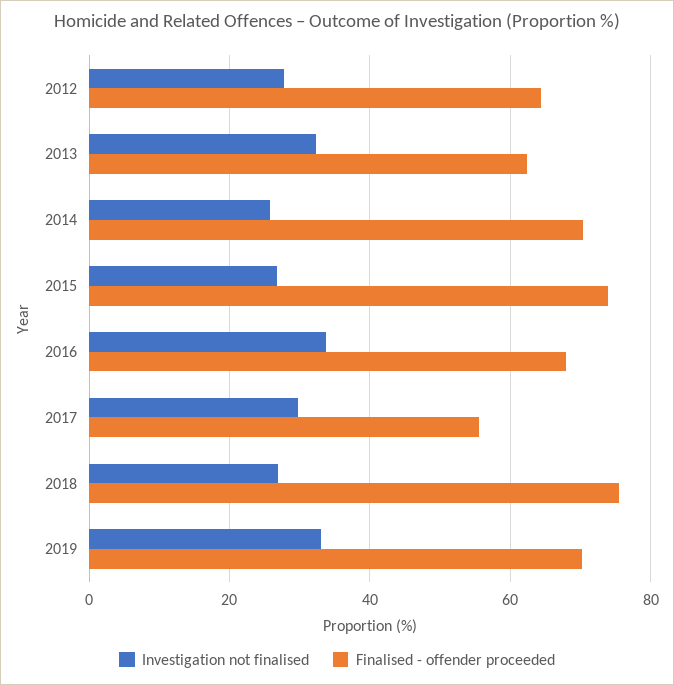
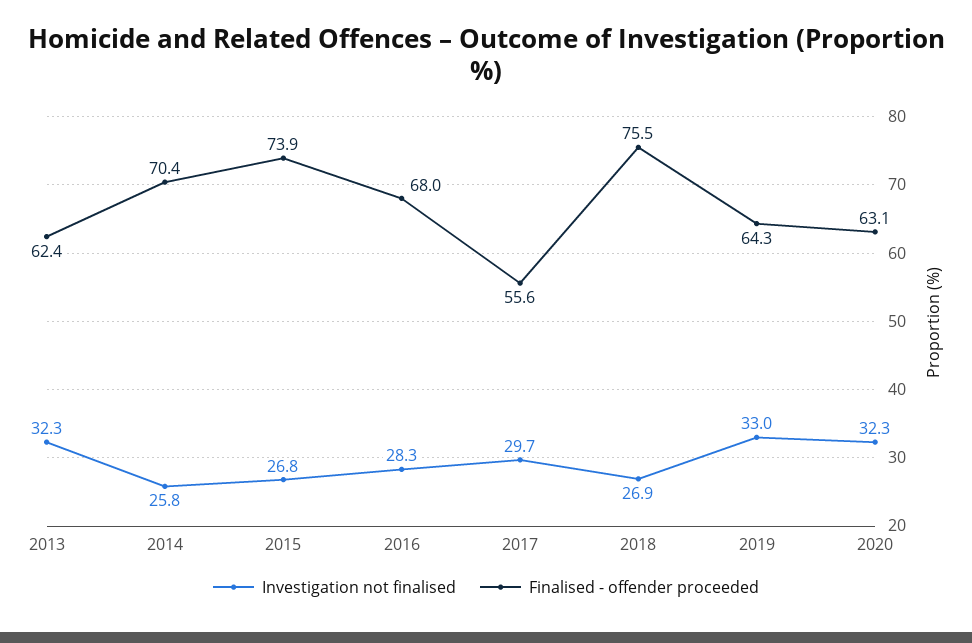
Investigation not finalised, 2012: 28 -> none
Finalised - offender proceeded, 2012: 64 -> none
Investigation not finalised, 2016: 34 -> 28.3
Finalised - offender proceeded, 2019: 70 -> 64.3
Investigation not finalised, 2020: none -> 32.3
Finalised - offender proceeded, 2020: none -> 63.1

